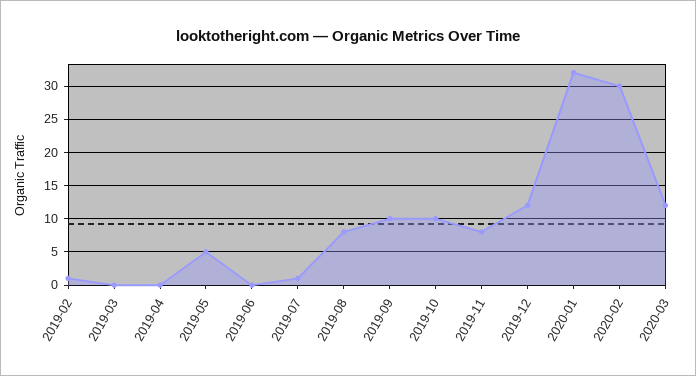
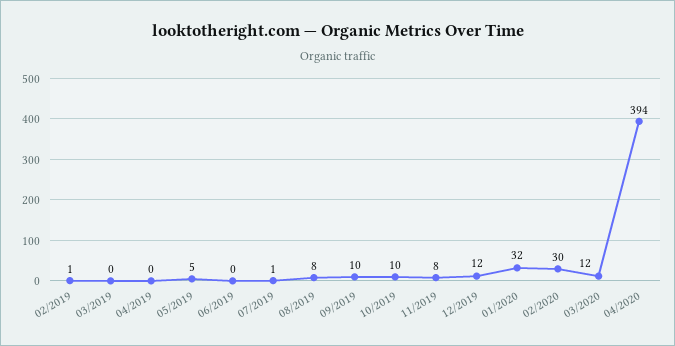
04/2020: none -> 394

